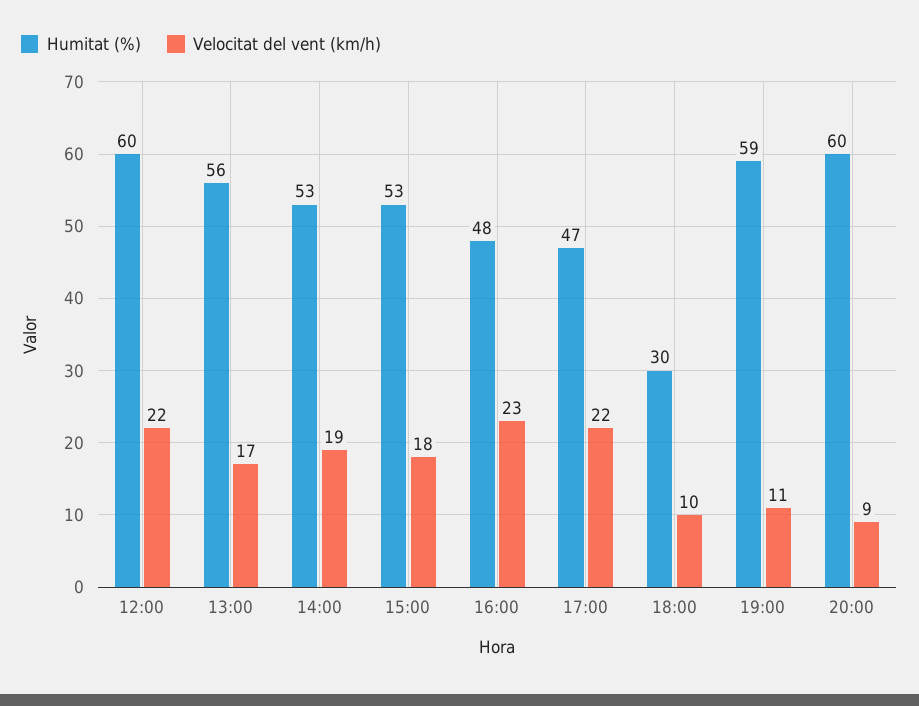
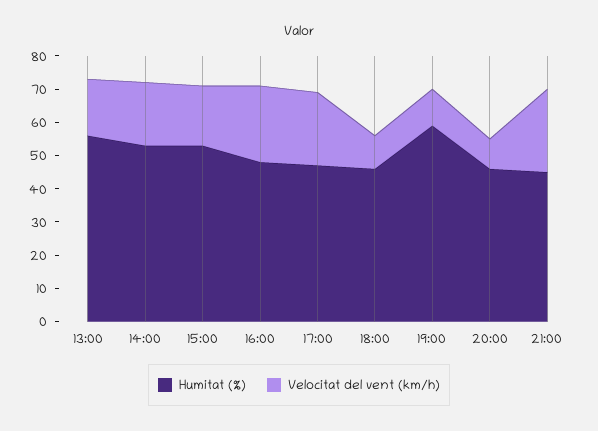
Humitat (%), 12:00: 60 -> none
Velocitat del vent (km/h), 12:00: 22 -> none
Humitat (%), 18:00: 30 -> 45
Humitat (%), 20:00: 60 -> 45
Humitat (%), 21:00: none -> 45
Velocitat del vent (km/h), 21:00: none -> 25

